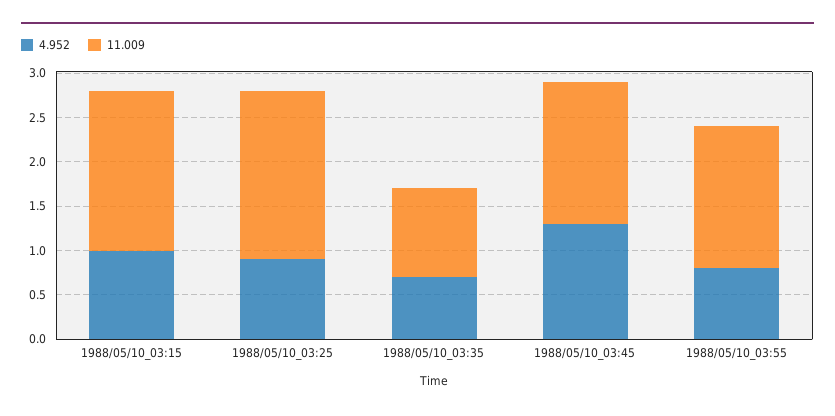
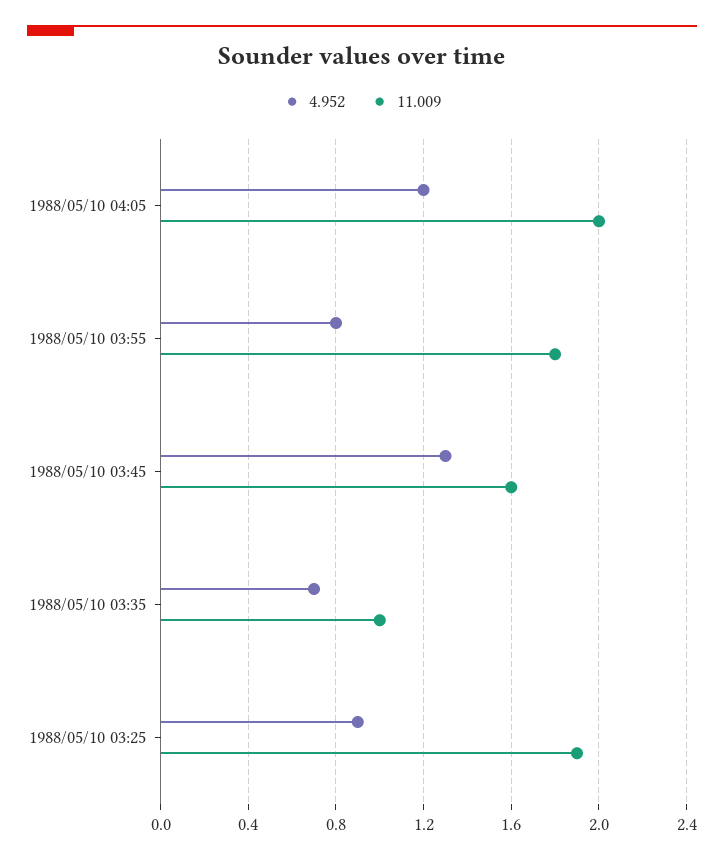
4.952, 1988/05/10_03:15: 1 -> none
11.009, 1988/05/10_03:15: 1.8 -> none
11.009, 1988/05/10_03:55: 1.6 -> 1.8
4.952, 1988/05/10 04:05: none -> 1.2
11.009, 1988/05/10 04:05: none -> 2

